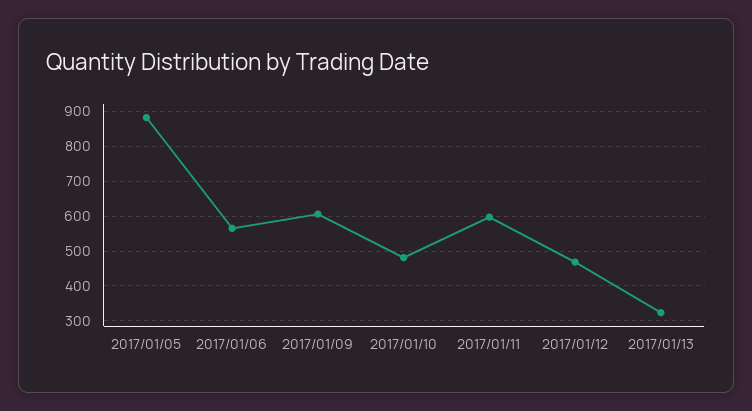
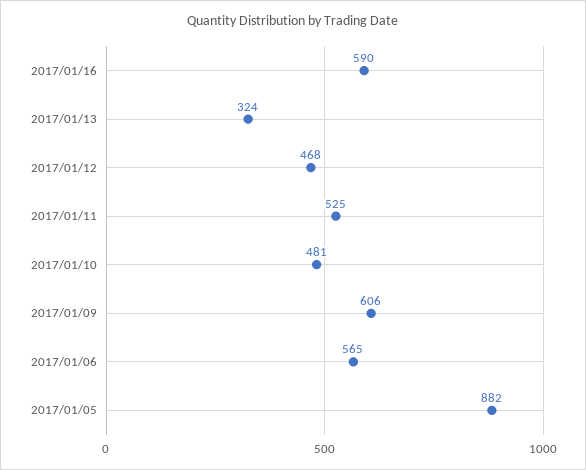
2017/01/11: 600 -> 525
2017/01/16: none -> 590

